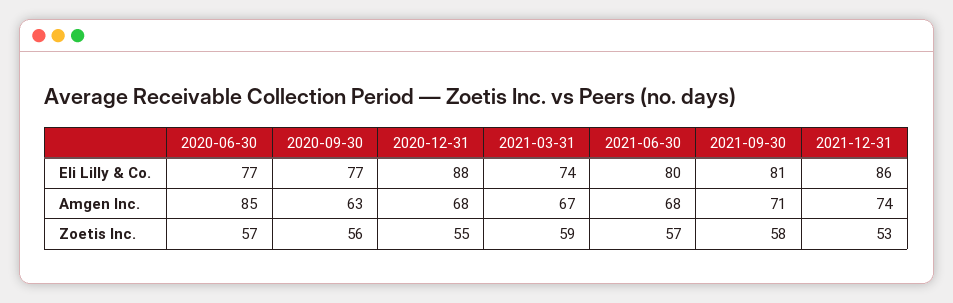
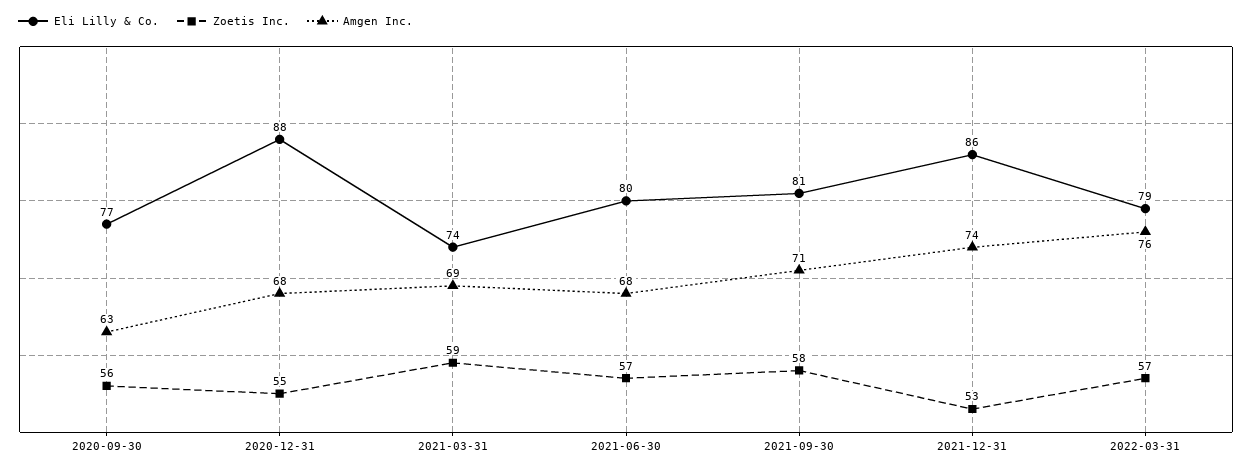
Eli Lilly & Co., 2020-06-30: 77 -> none
Amgen Inc., 2020-06-30: 85 -> none
Amgen Inc., 2021-03-31: 67 -> 69
Zoetis Inc., 2020-06-30: 57 -> none
Eli Lilly & Co., 2022-03-31: none -> 79
Zoetis Inc., 2022-03-31: none -> 57
Amgen Inc., 2022-03-31: none -> 76

